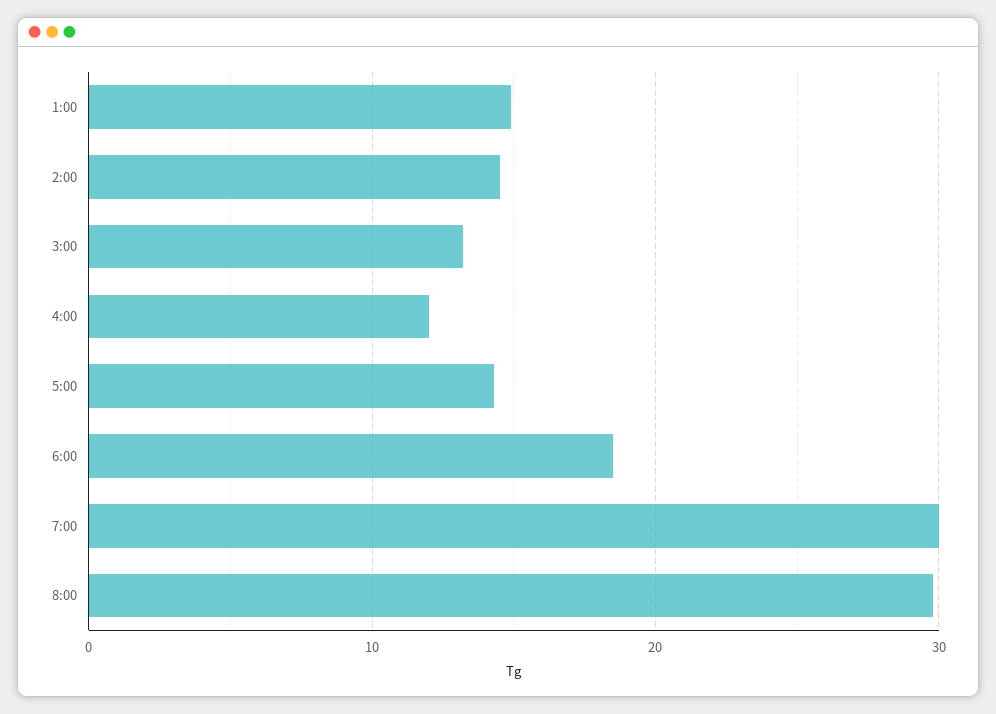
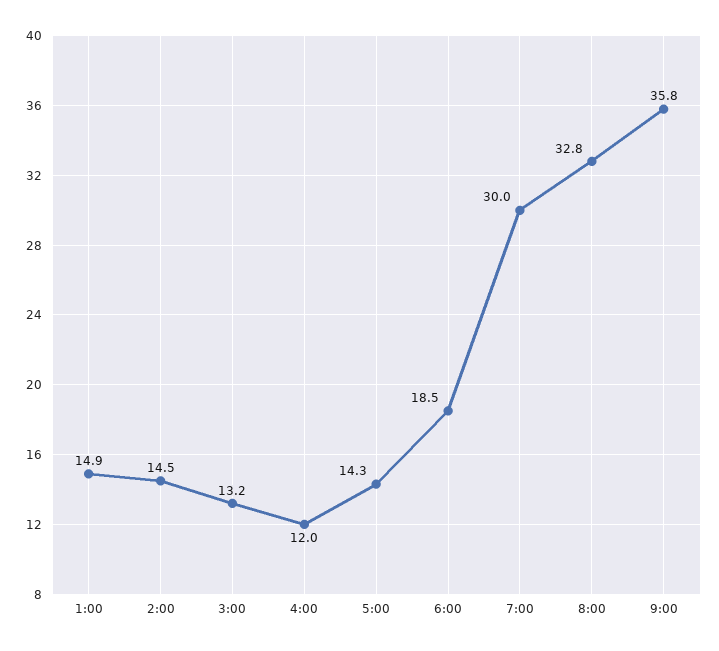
8:00: 30 -> 32.8
9:00: none -> 35.8

